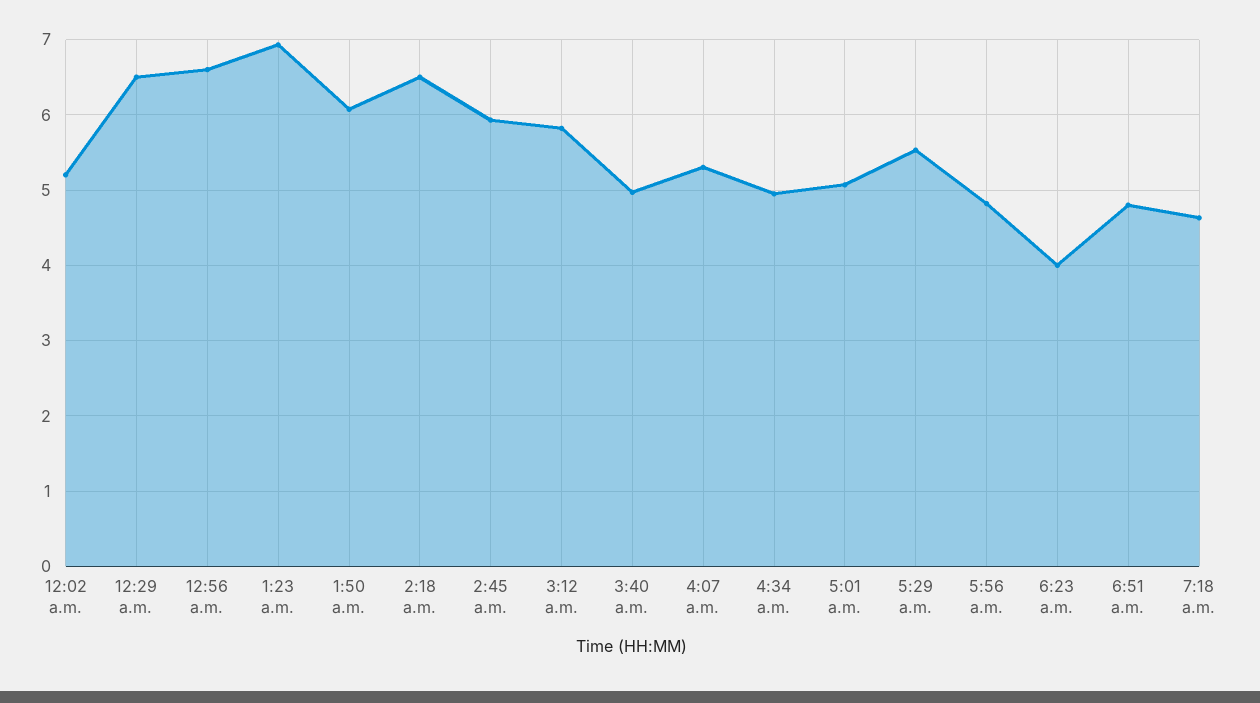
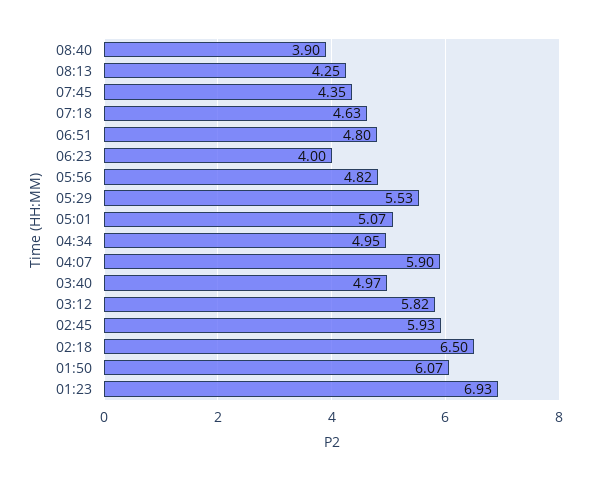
12:02 a.m.: 5.2 -> none
12:29 a.m.: 6.5 -> none
12:56 a.m.: 6.6 -> none
4:07 a.m.: 5.3 -> 5.9
08:40: none -> 3.9
08:13: none -> 4.25
07:45: none -> 4.35

